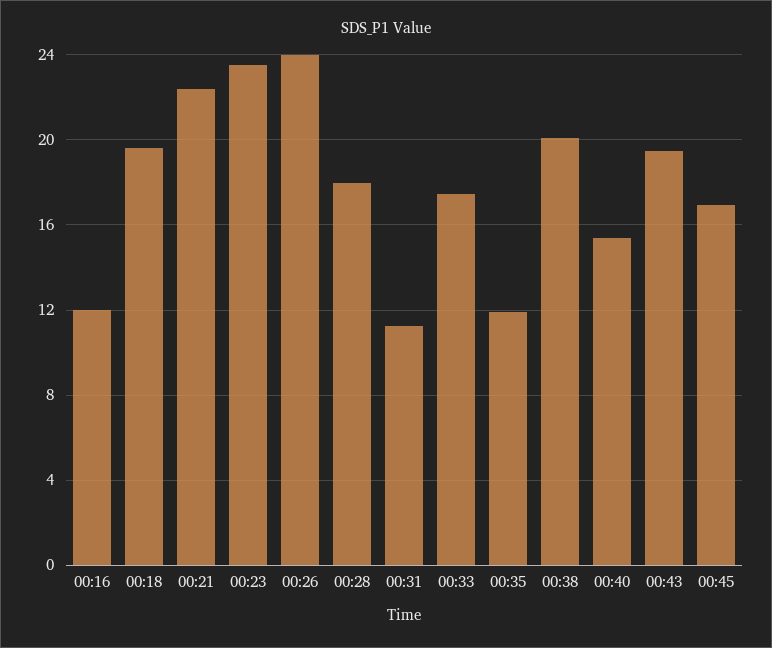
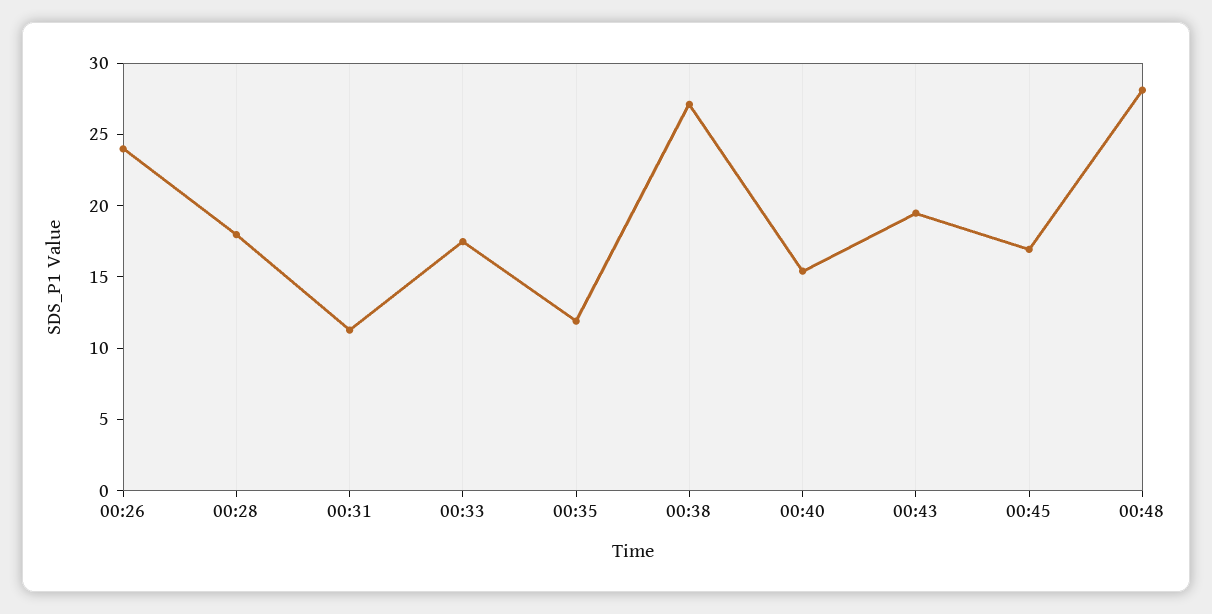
00:16: 12 -> none
00:18: 19.5 -> none
00:21: 22.5 -> none
00:23: 23.5 -> none
00:38: 20 -> 27
00:48: none -> 28

